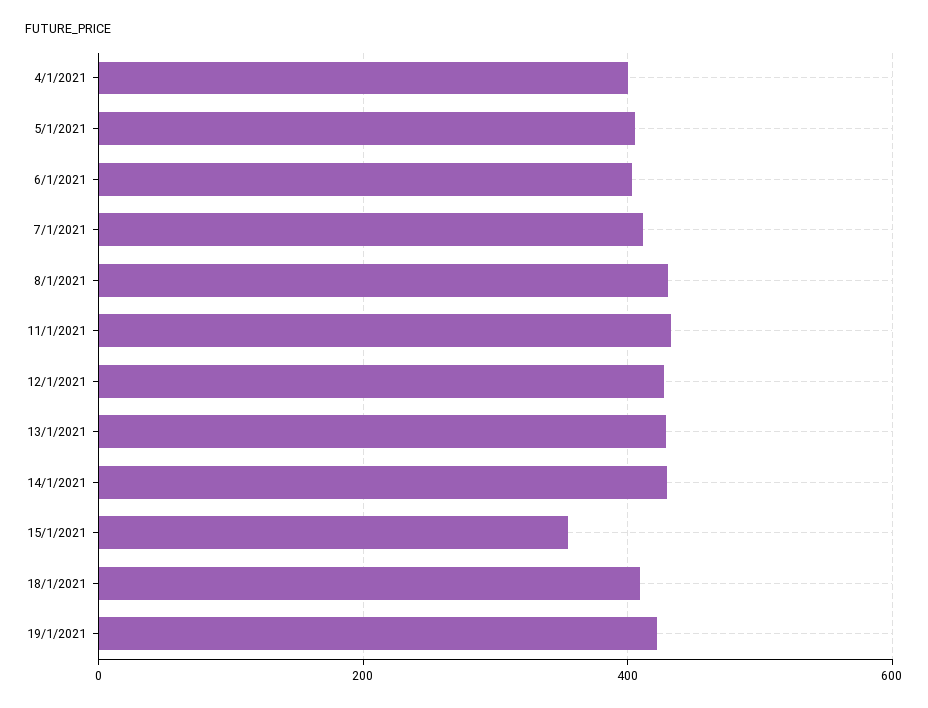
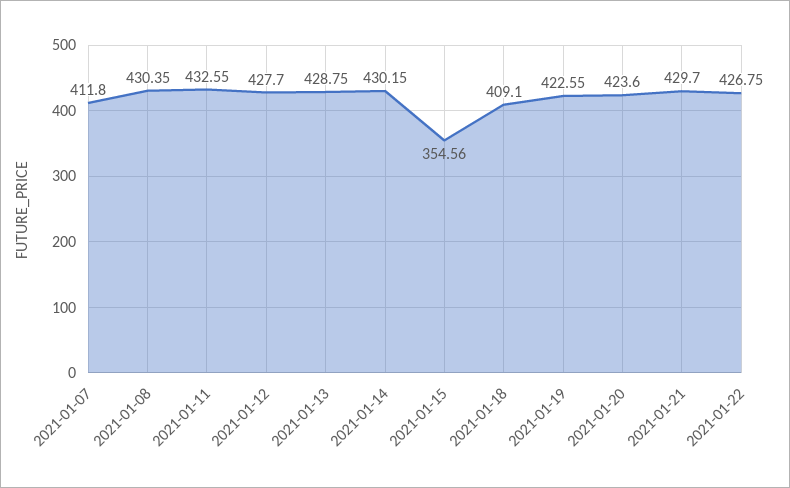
4/1/2021: 400 -> none
5/1/2021: 400 -> none
6/1/2021: 400 -> none
2021-01-20: none -> 423.6
2021-01-21: none -> 429.7
2021-01-22: none -> 426.75

